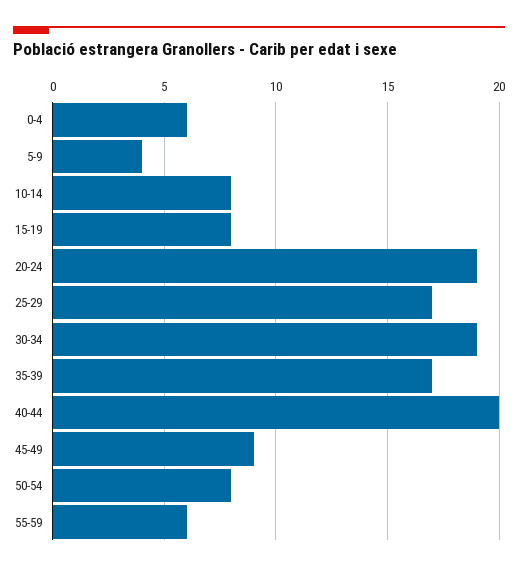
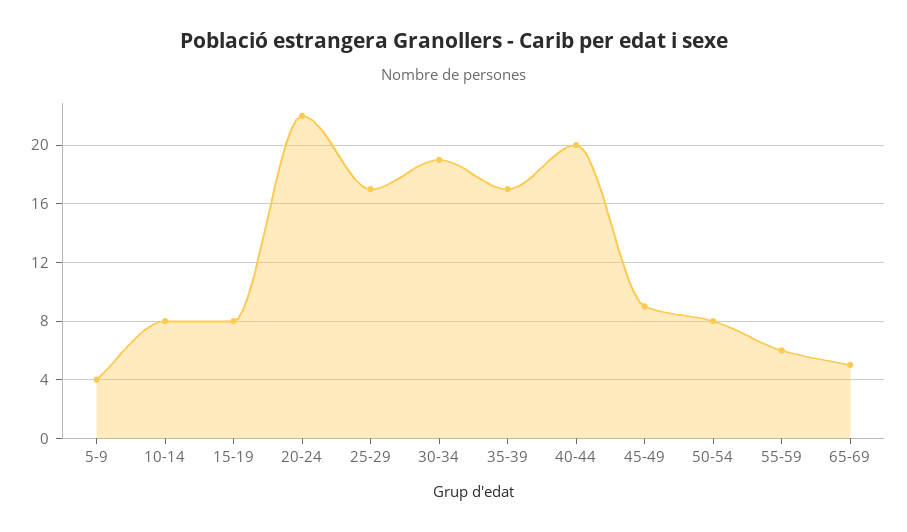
0-4: 6 -> none
20-24: 19 -> 22
65-69: none -> 5

